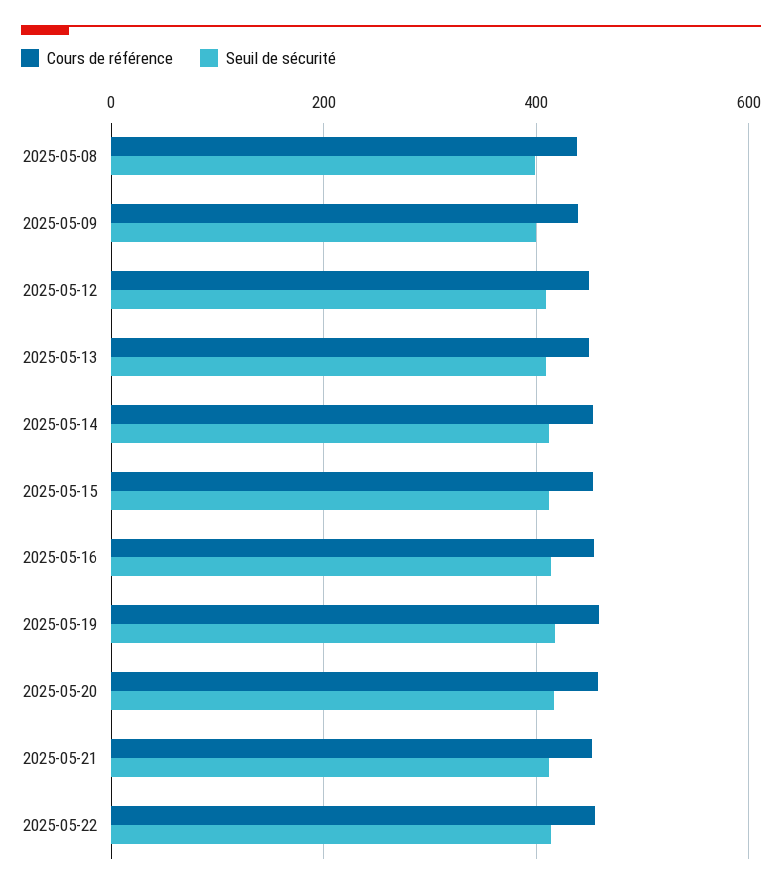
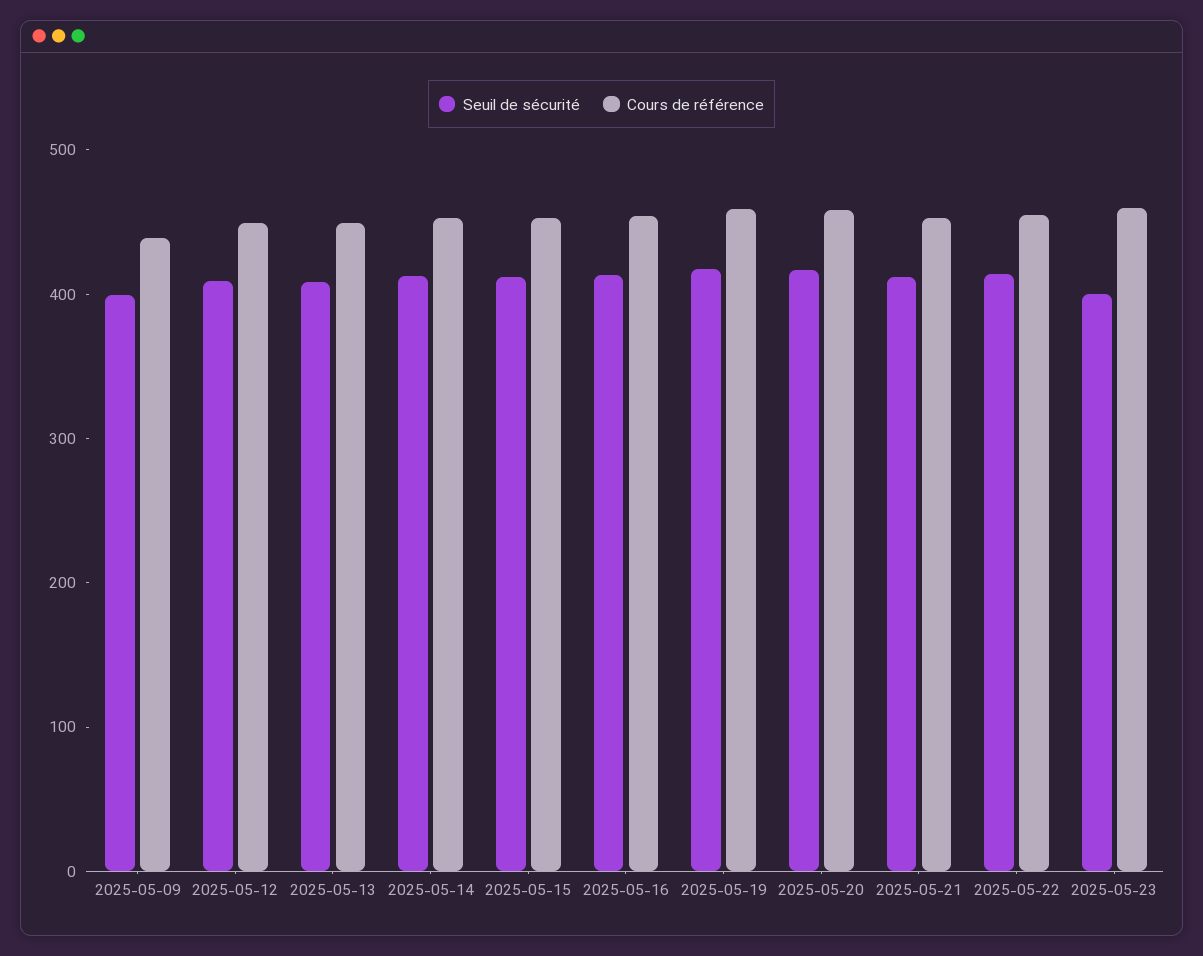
Cours de référence, 2025-05-08: 440 -> none
Seuil de sécurité, 2025-05-08: 400 -> none
Seuil de sécurité, 2025-05-23: none -> 400
Cours de référence, 2025-05-23: none -> 460

